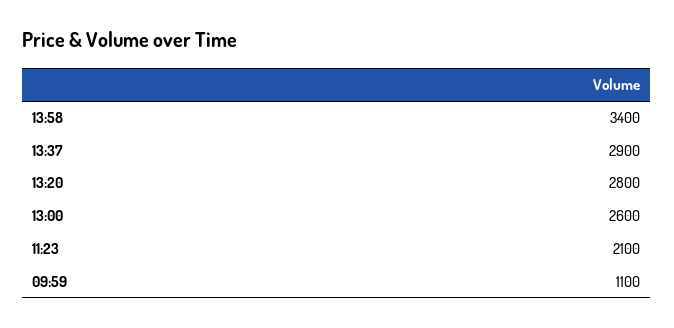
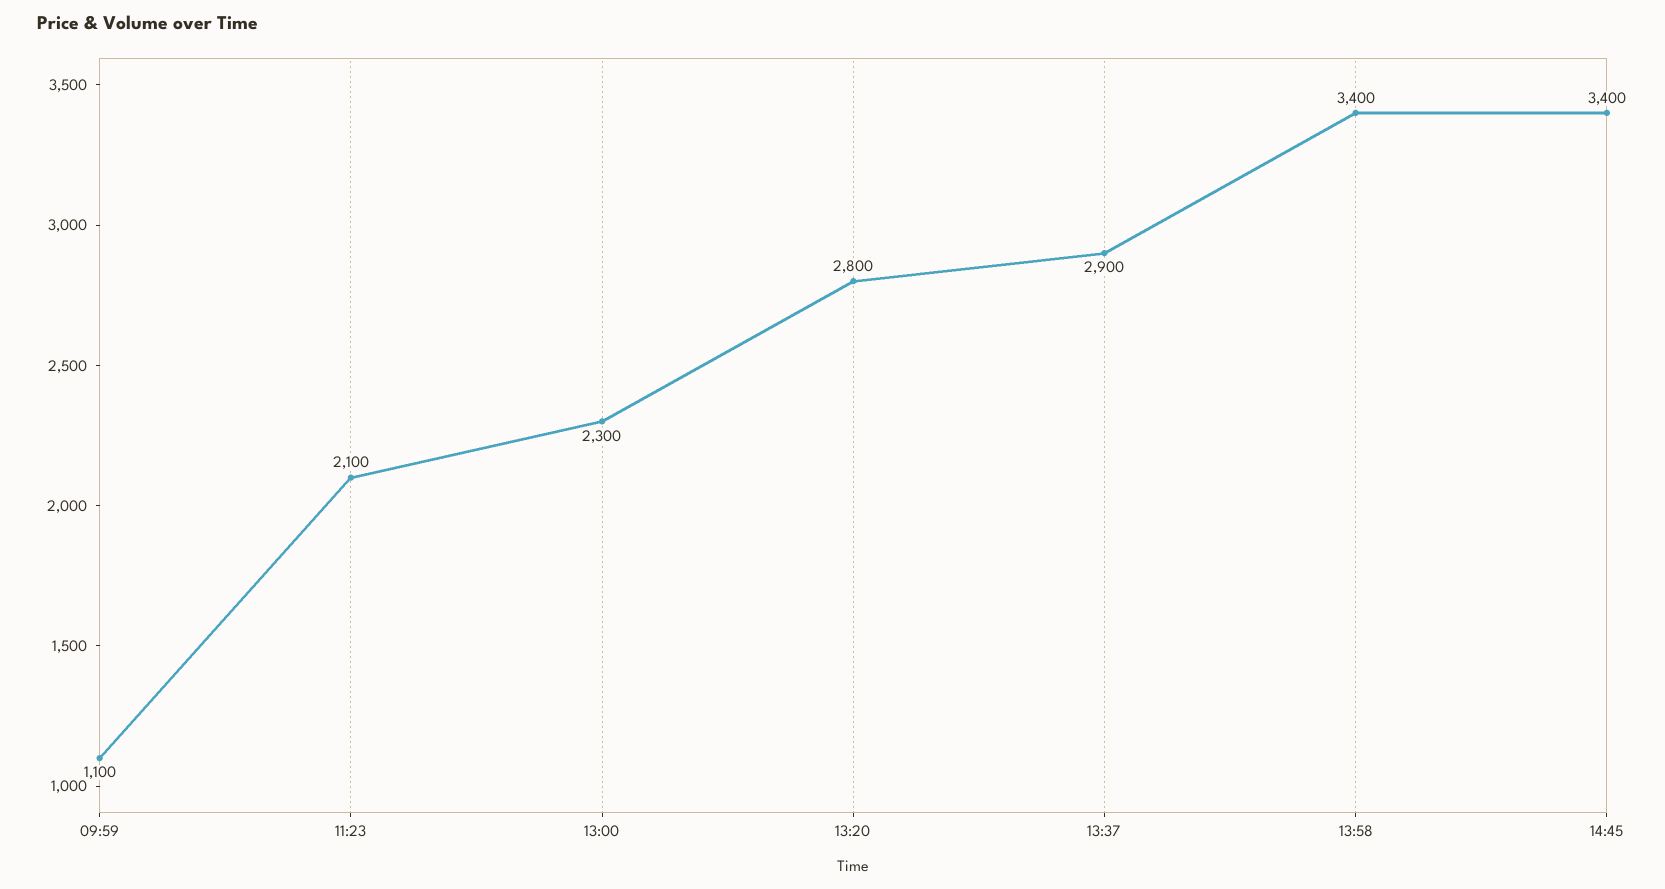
13:00: 2600 -> 2300
14:45: none -> 3400

